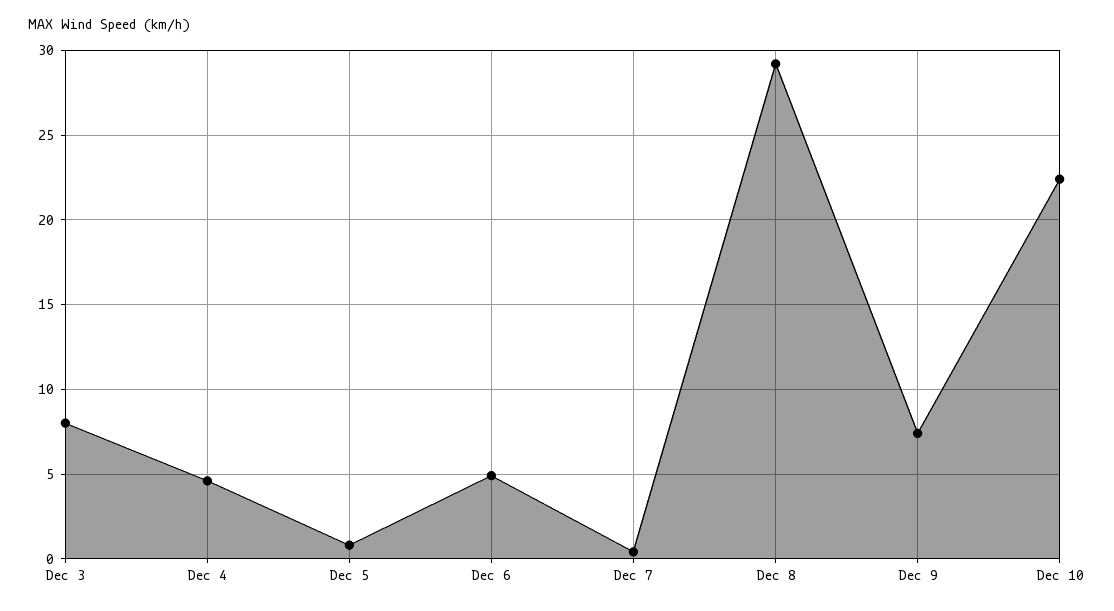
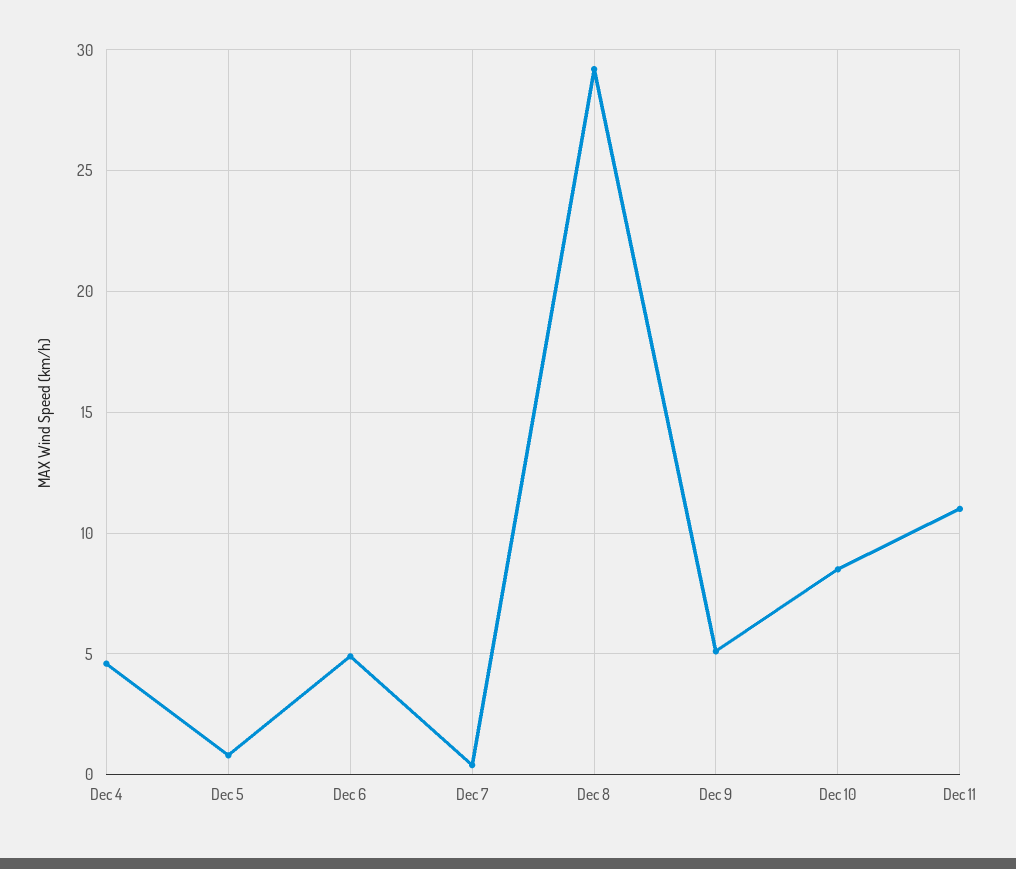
Dec 3: 8 -> none
Dec 9: 7.5 -> 5
Dec 10: 22.5 -> 8.5
Dec 11: none -> 11

